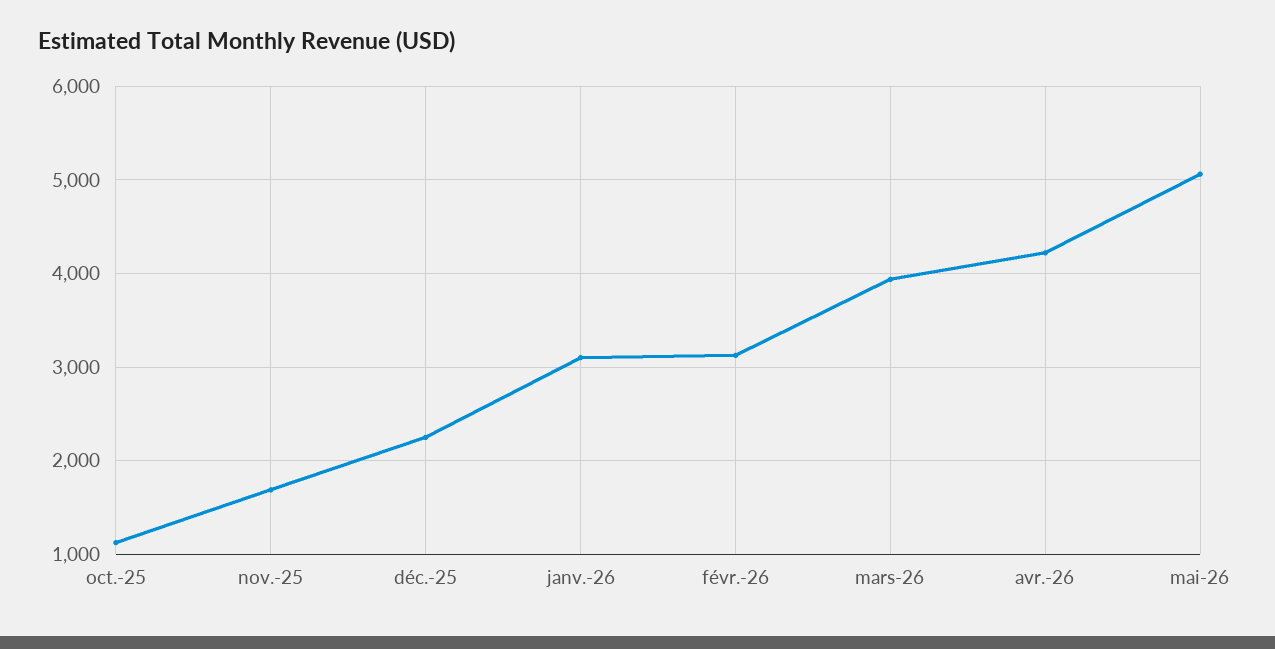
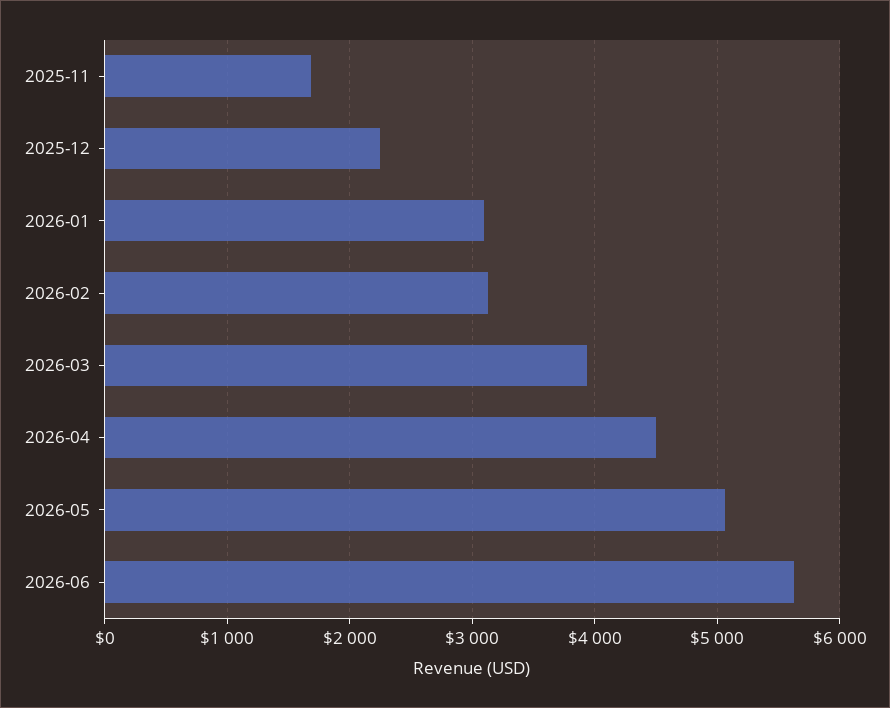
oct.-25: 1100 -> none
avr.-26: 4200 -> 4500
2026-06: none -> 5600

